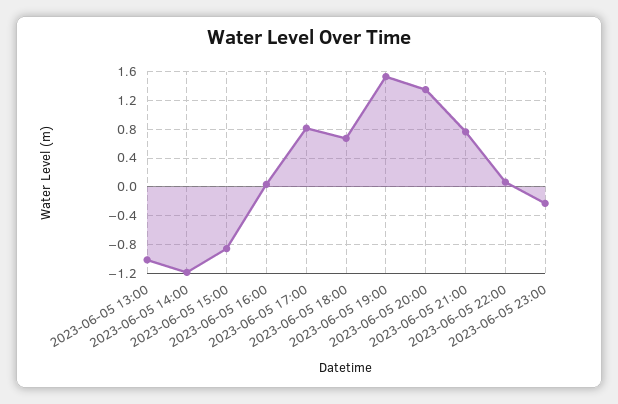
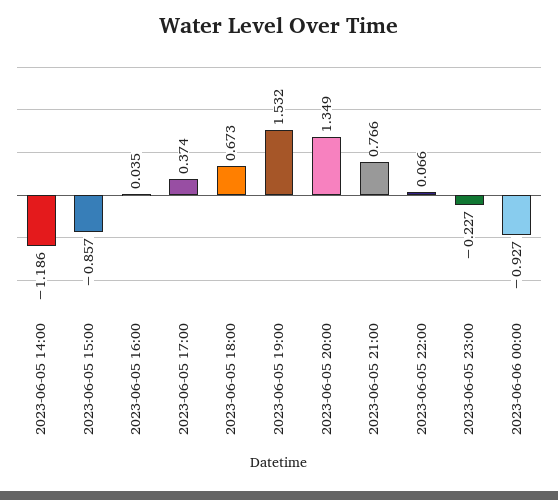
2023-06-05 13:00: -1 -> none
2023-06-05 17:00: 0.8 -> 0.374
2023-06-06 00:00: none -> -0.927

